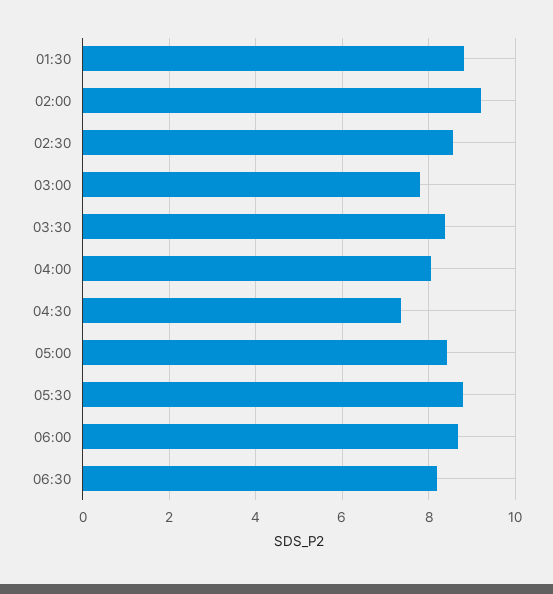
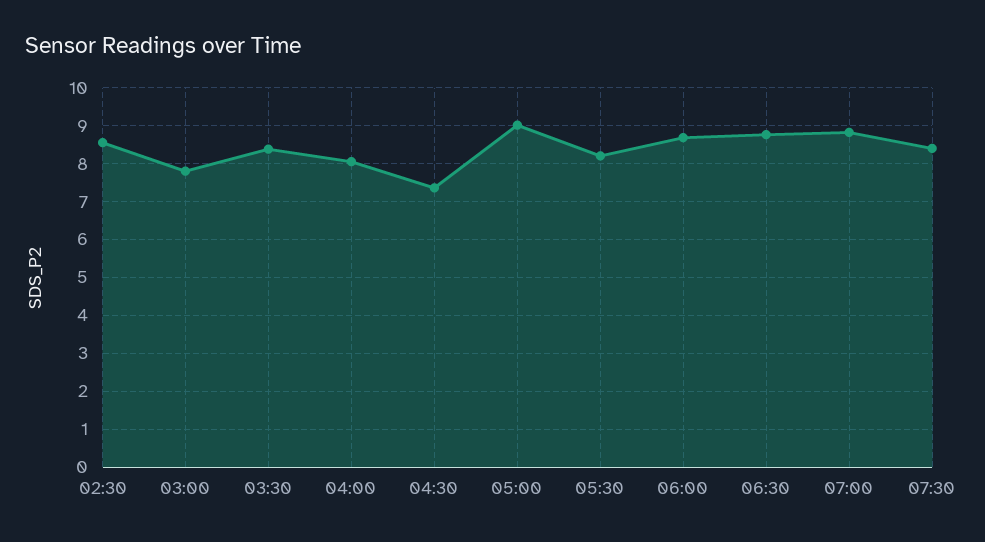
01:30: 8.8 -> none
02:00: 9.2 -> none
05:00: 8.4 -> 9
05:30: 8.8 -> 8.2
06:30: 8.2 -> 8.8
07:00: none -> 8.8
07:30: none -> 8.4

